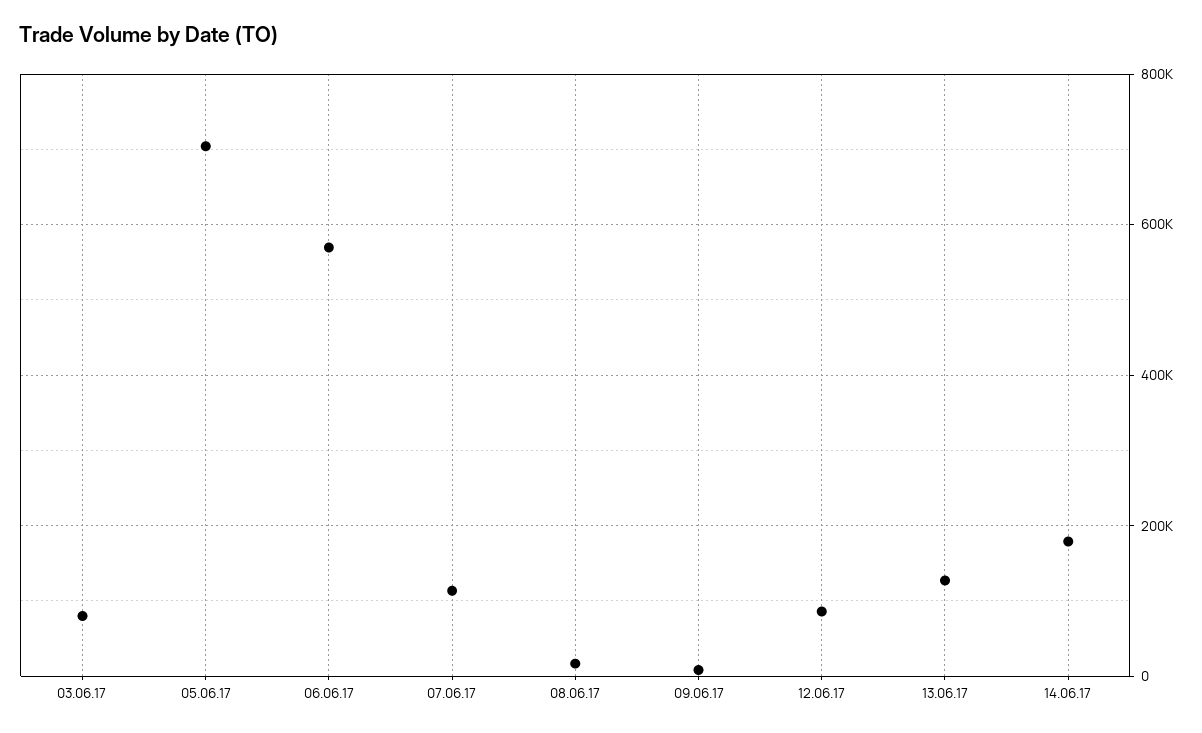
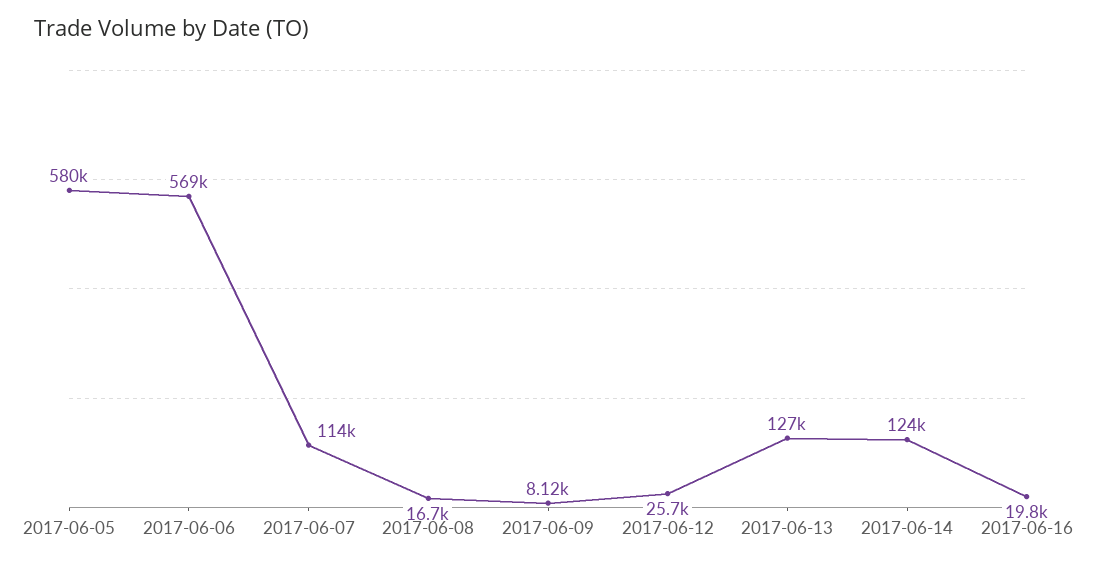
03.06.17: 80000 -> none
05.06.17: 700000 -> 580000
12.06.17: 80000 -> 25700
14.06.17: 180000 -> 124000
2017-06-16: none -> 19800

